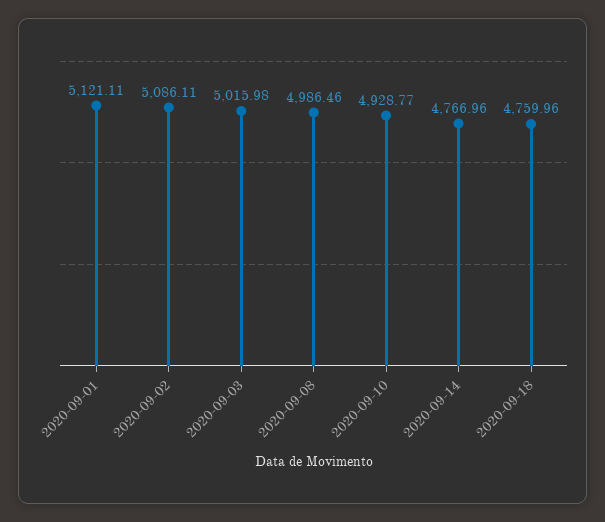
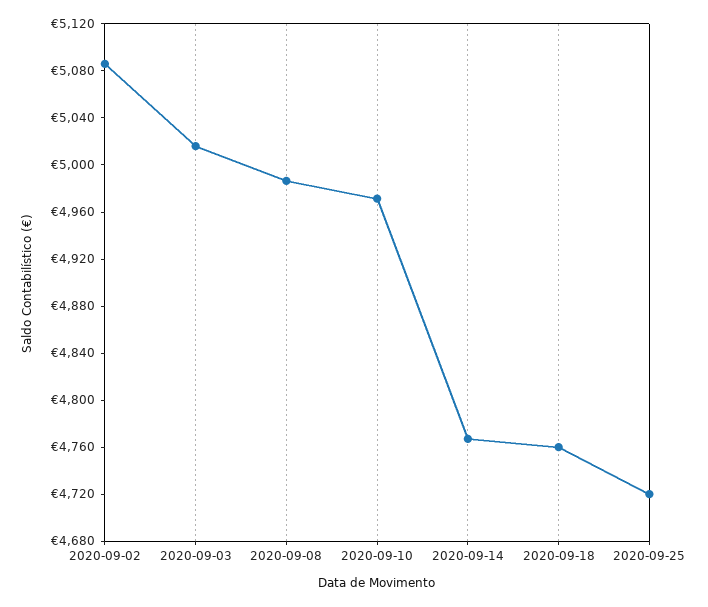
2020-09-01: 5121.11 -> none
2020-09-10: 4928.77 -> 4970
2020-09-25: none -> 4720

